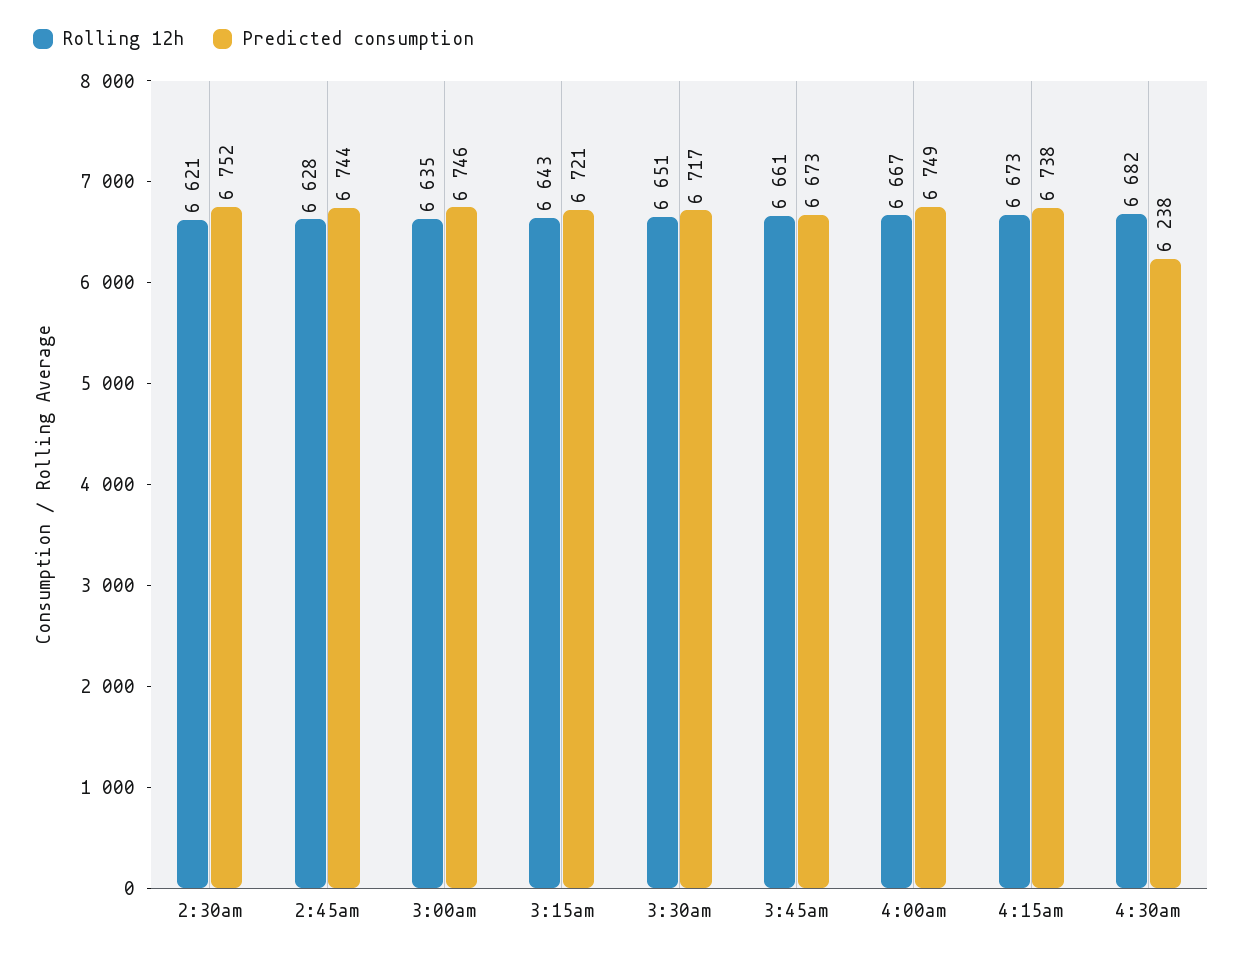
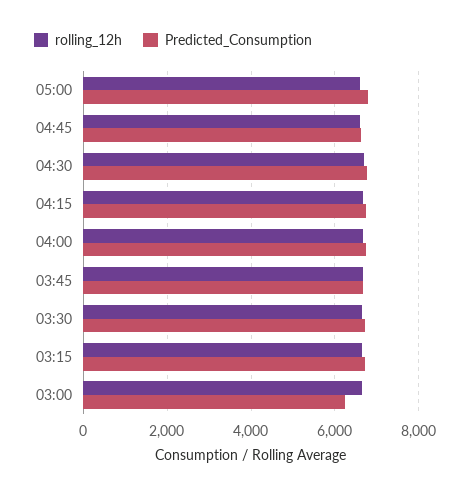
Rolling 12h, 2:30am: 6621 -> none
Predicted consumption, 2:30am: 6752 -> none
Rolling 12h, 2:45am: 6628 -> none
Predicted consumption, 2:45am: 6744 -> none
Predicted consumption, 3:00am: 6746 -> 6200
Predicted consumption, 4:30am: 6238 -> 6800
Rolling 12h, 05:00: none -> 6600
Predicted consumption, 05:00: none -> 6800
Rolling 12h, 04:45: none -> 6600
Predicted consumption, 04:45: none -> 6600

